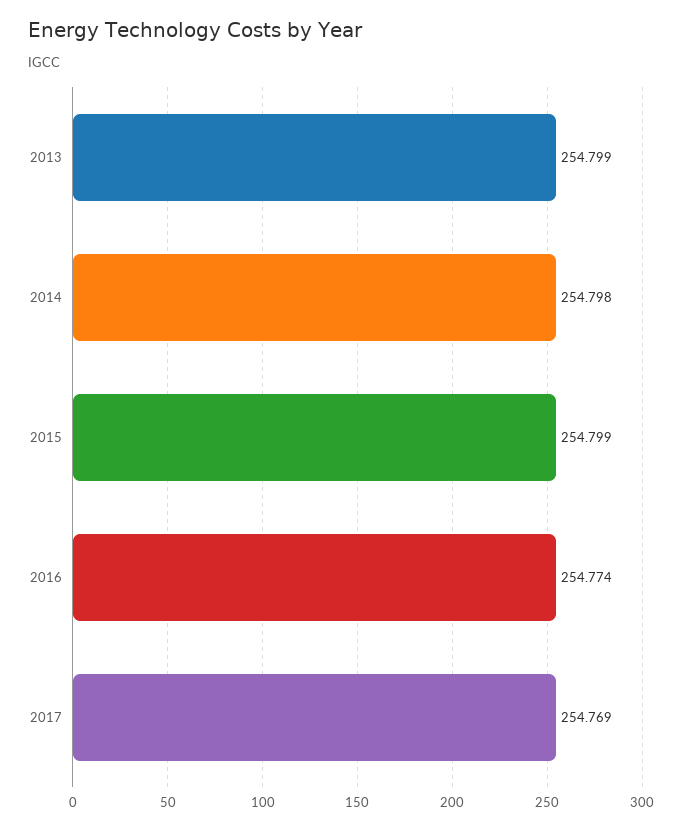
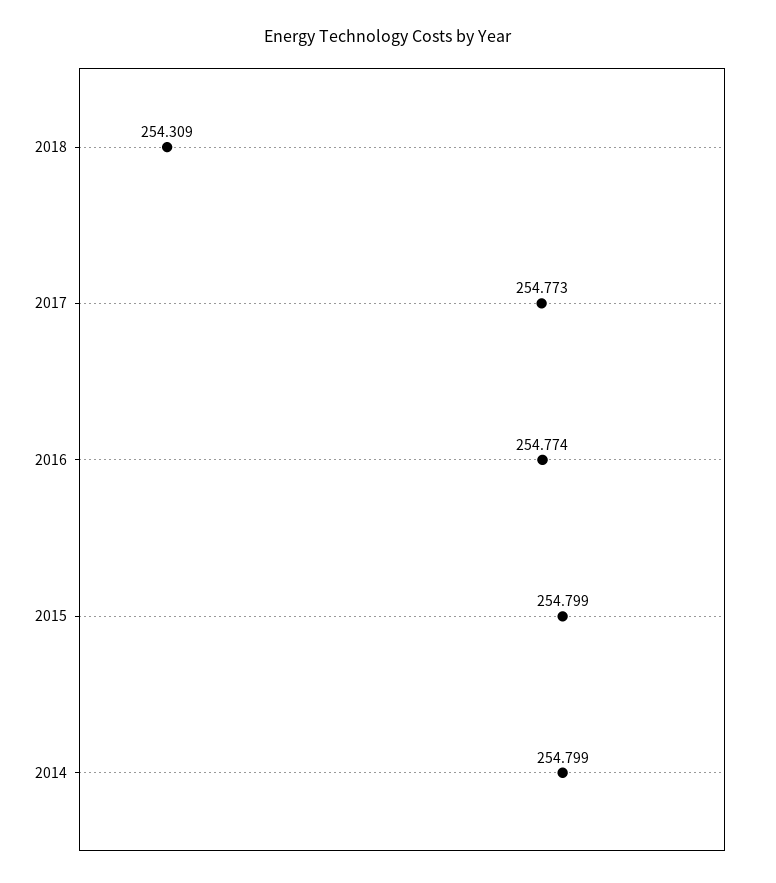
2013: 254.799 -> none
2014: 254.798 -> 254.799
2017: 254.769 -> 254.773
2018: none -> 254.309

